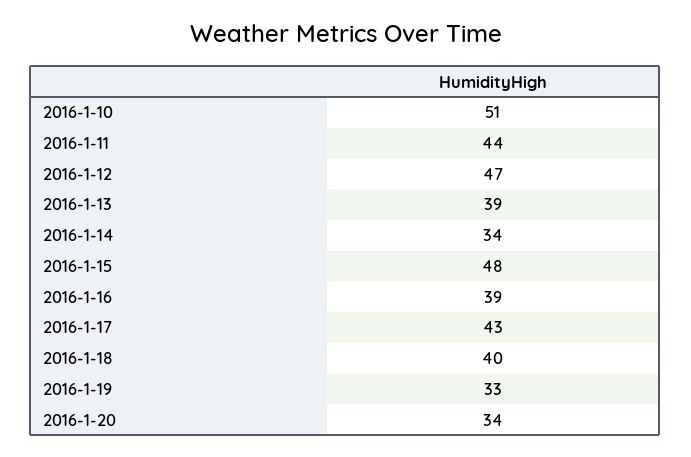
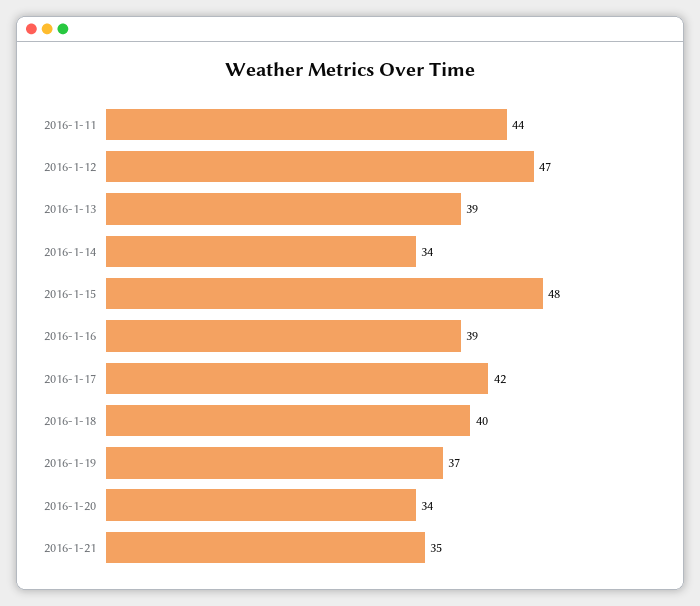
2016-1-10: 51 -> none
2016-1-17: 43 -> 42
2016-1-19: 33 -> 37
2016-1-21: none -> 35

